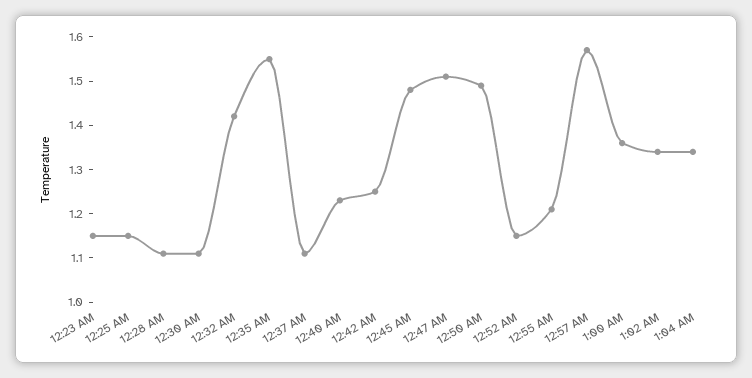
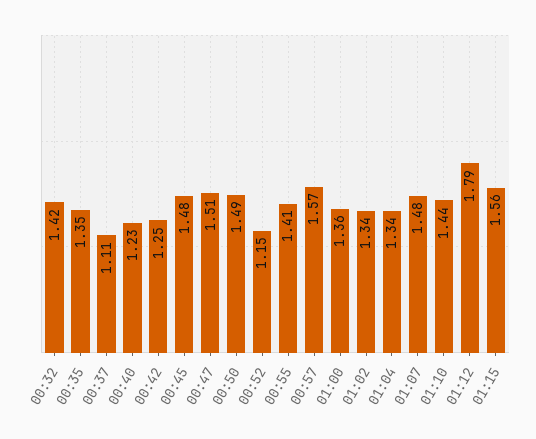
12:23 AM: 1.15 -> none
12:25 AM: 1.15 -> none
12:28 AM: 1.1 -> none
12:30 AM: 1.1 -> none
12:35 AM: 1.55 -> 1.35
12:55 AM: 1.2 -> 1.41
01:07: none -> 1.48
01:10: none -> 1.44
01:12: none -> 1.79
01:15: none -> 1.56

